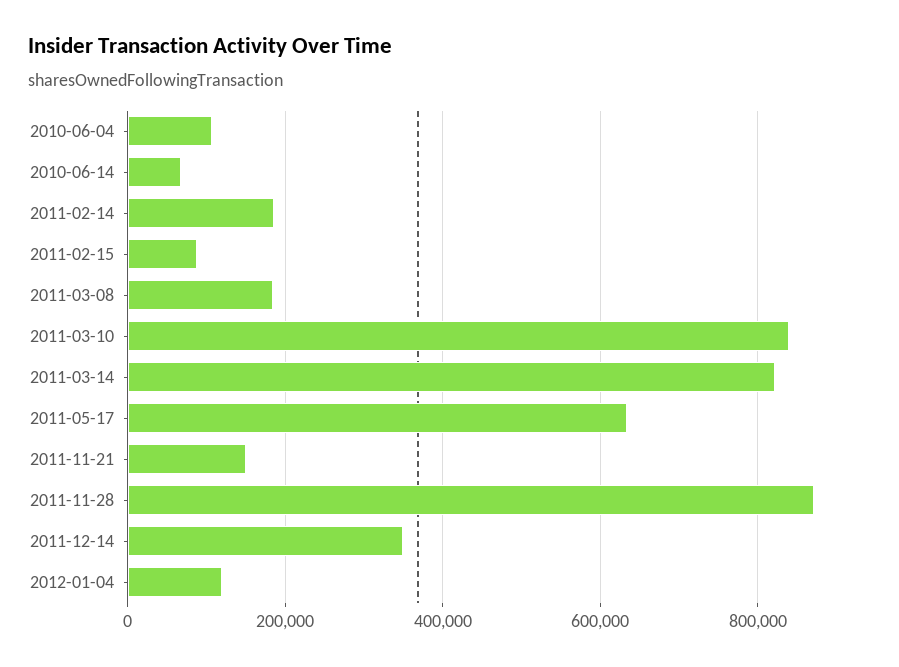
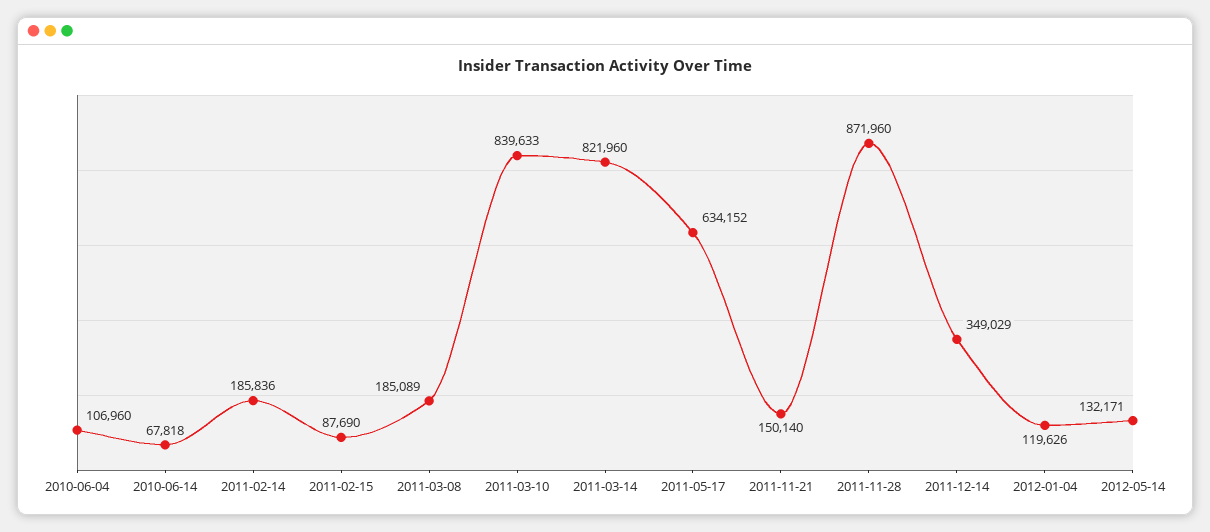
2012-05-14: none -> 132171

